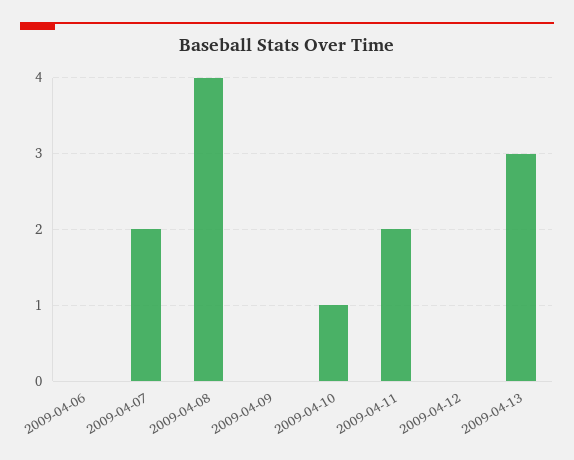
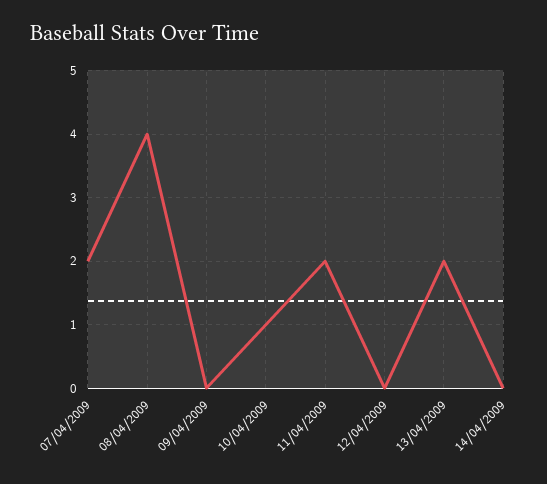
2009-04-06: 0 -> none
2009-04-13: 3 -> 2
14/04/2009: none -> 0

